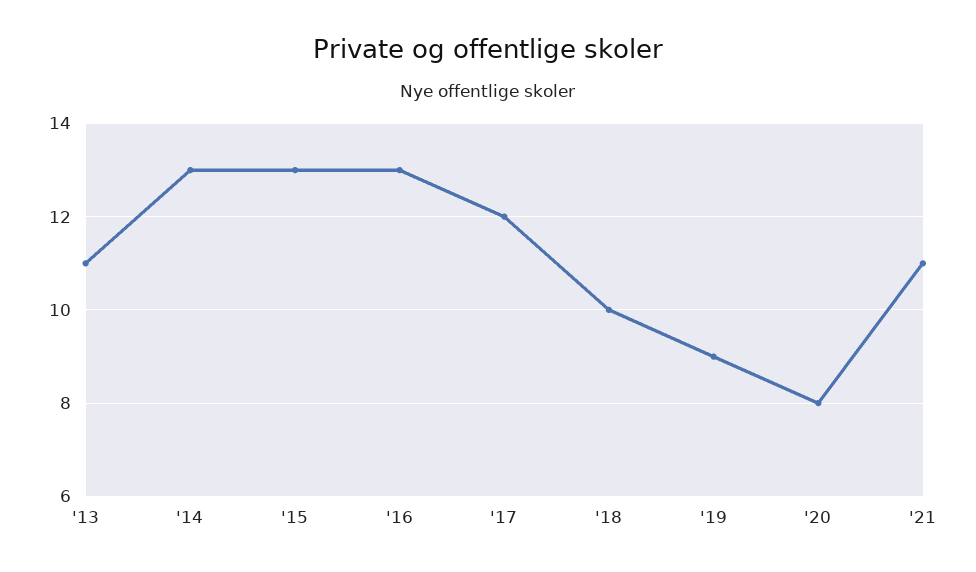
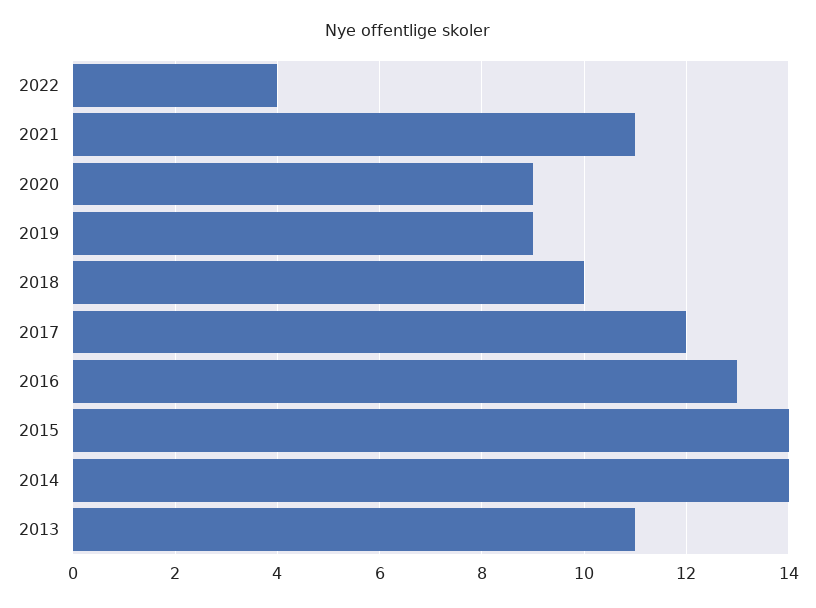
'14: 13 -> 14
'15: 13 -> 14
'20: 8 -> 9
2022: none -> 4

